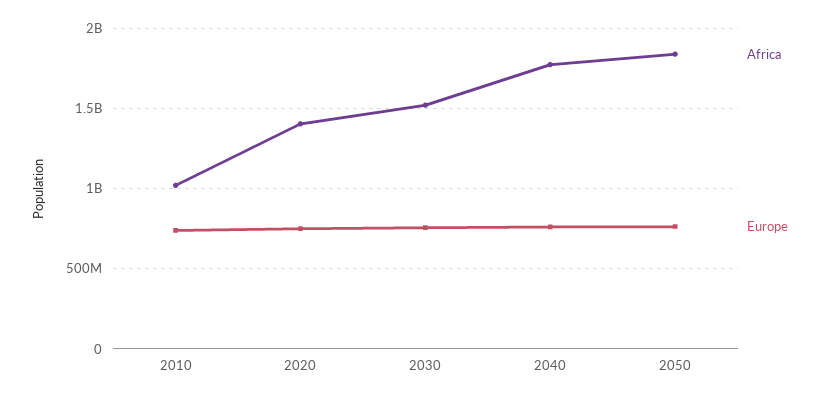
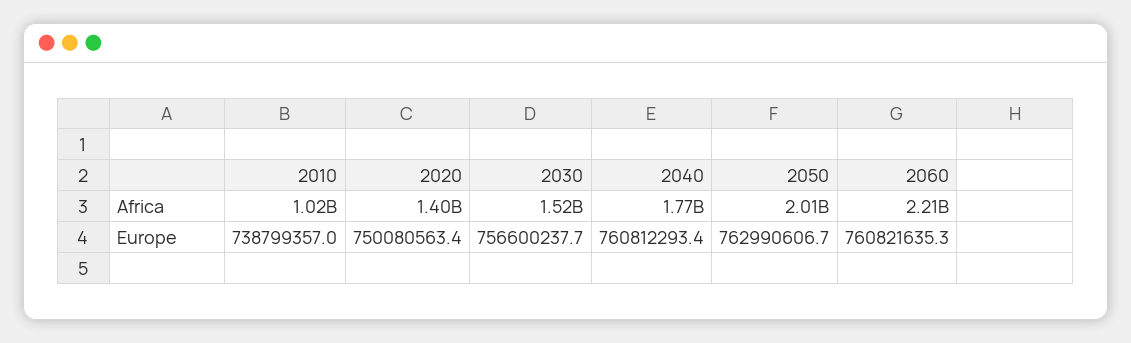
Africa, 2050: 1850000000 -> 2010000000
Africa, 2060: none -> 2210000000
Europe, 2060: none -> 760821635.3

